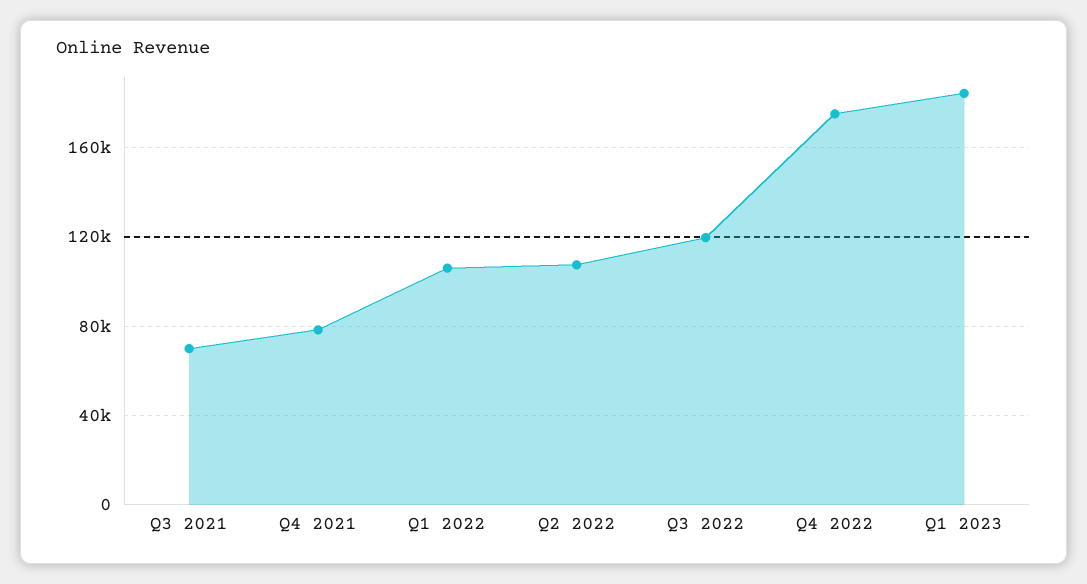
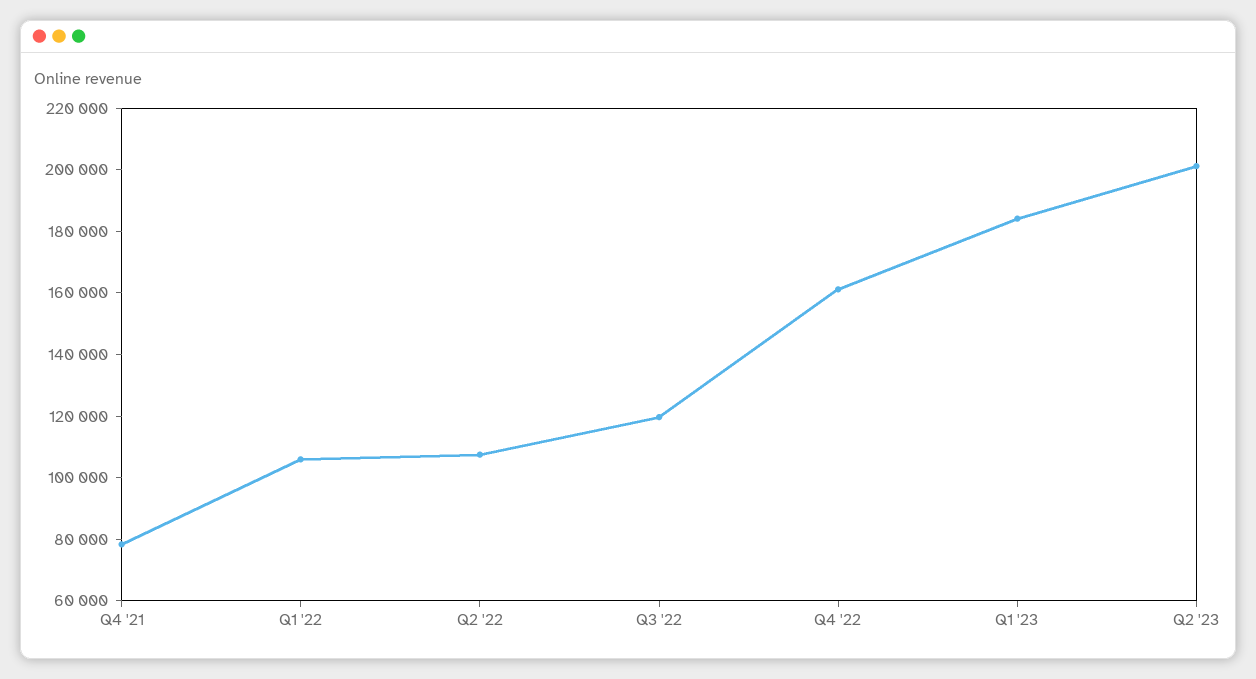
Q3 2021: 70000 -> none
Q4 2022: 175000 -> 160000
Q2 '23: none -> 200000

